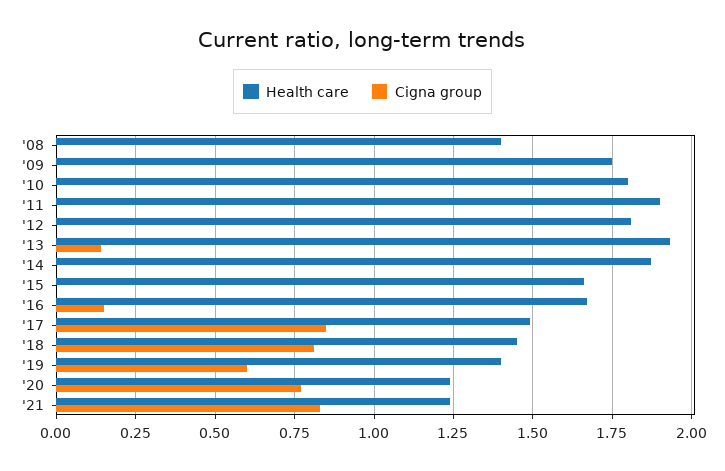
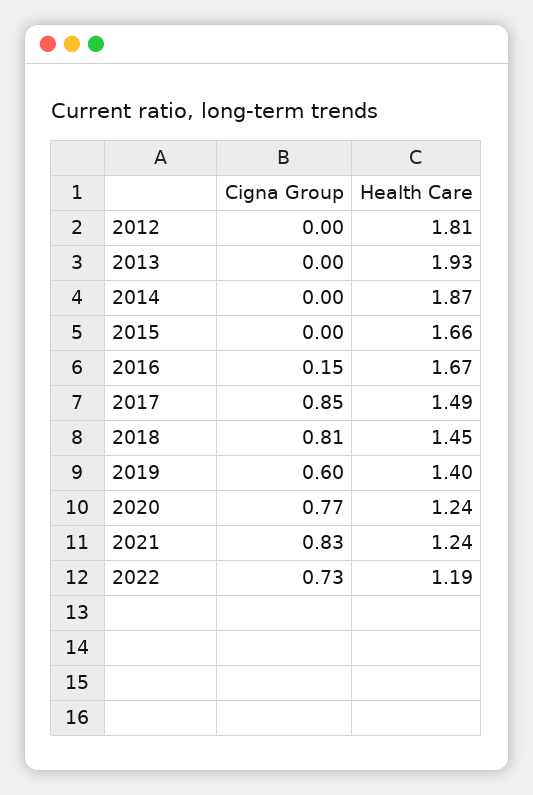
Health care, '08: 1.4 -> none
Cigna group, '08: 0 -> none
Health care, '09: 1.75 -> none
Cigna group, '09: 0 -> none
Health care, '10: 1.8 -> none
Cigna group, '10: 0 -> none
Health care, '11: 1.9 -> none
Cigna group, '11: 0 -> none
Cigna group, '13: 0.15 -> 0
Cigna group, 2022: none -> 0.73
Health care, 2022: none -> 1.19

